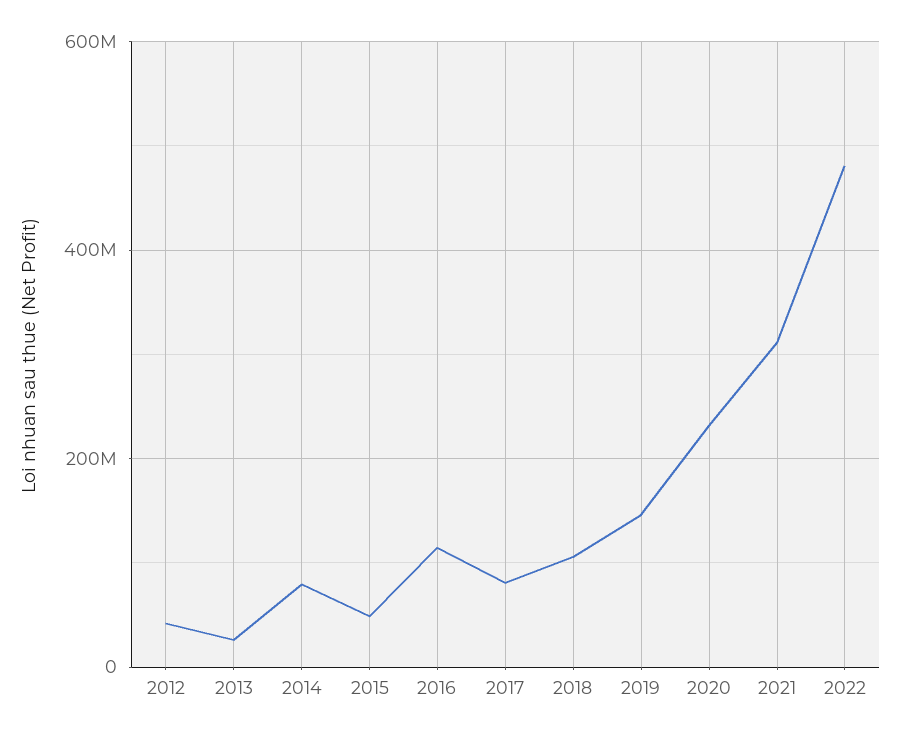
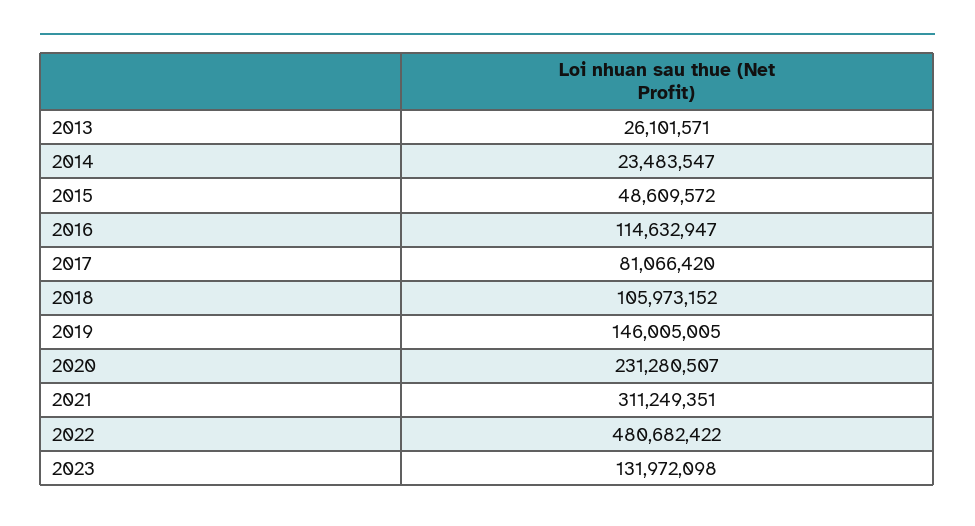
2012: 40000000 -> none
2014: 80000000 -> 23483547
2023: none -> 131972098

